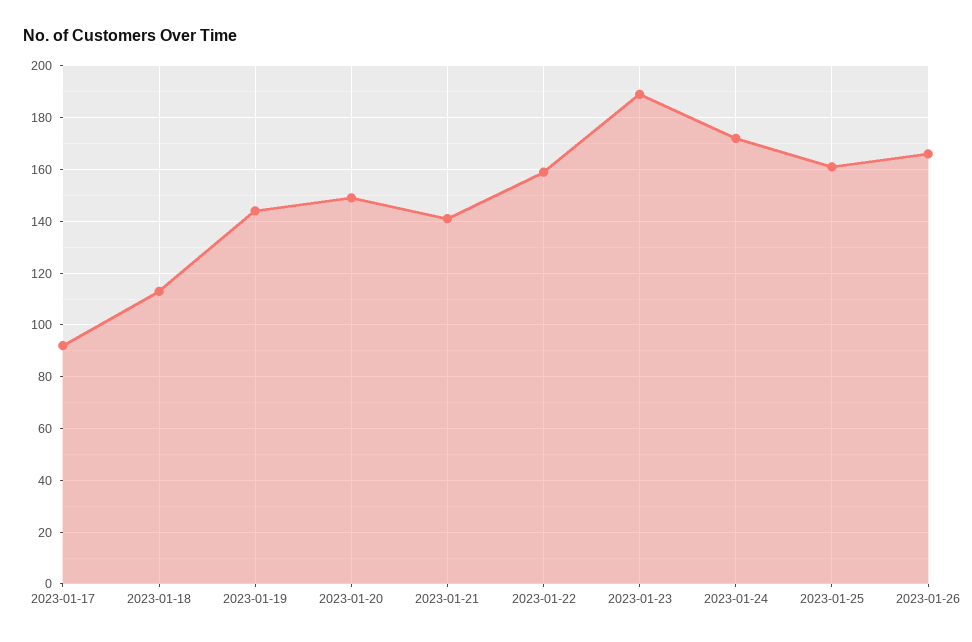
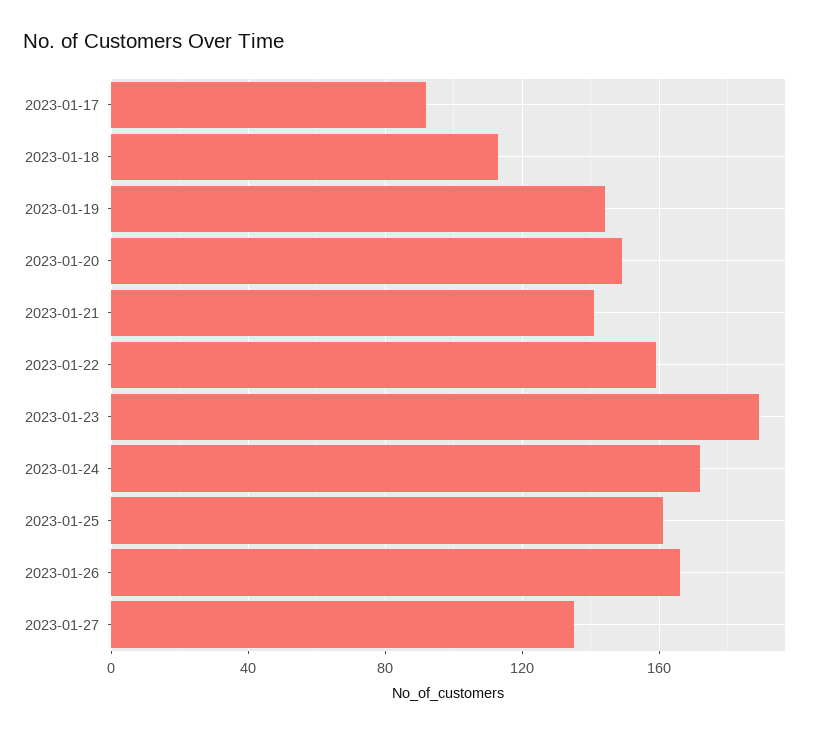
2023-01-27: none -> 135

